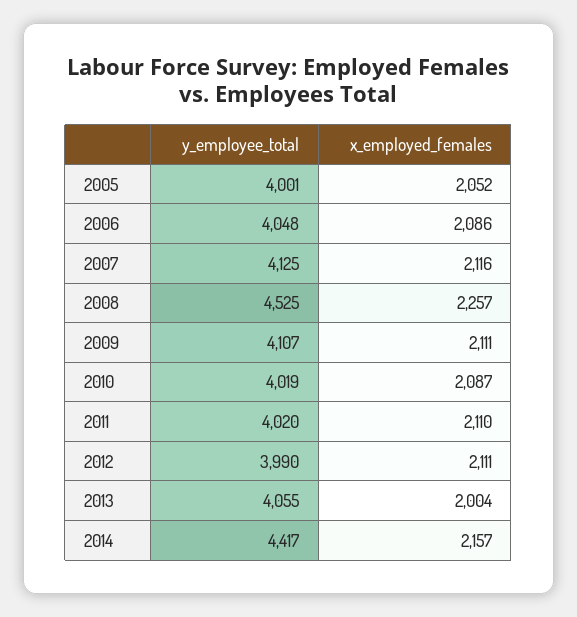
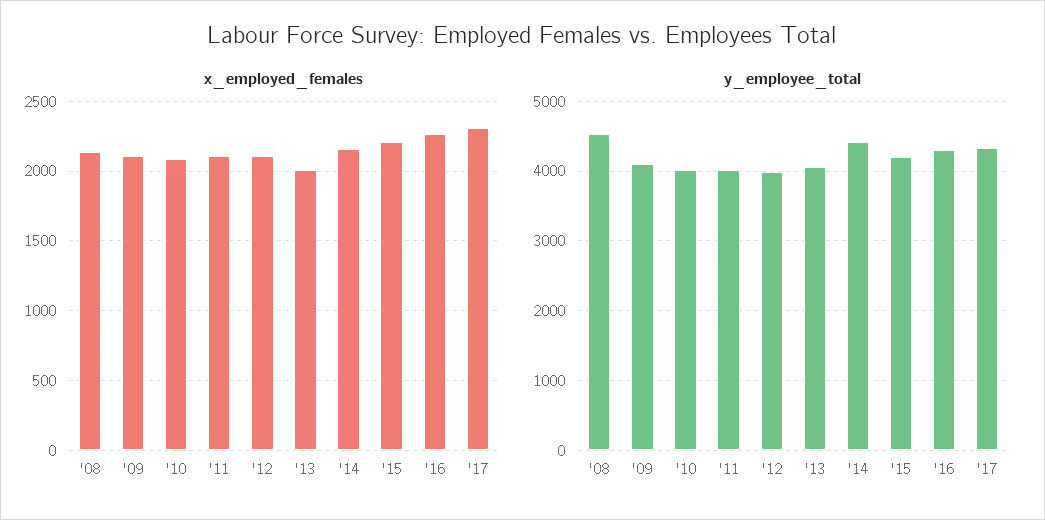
y_employee_total, 2005: 4001 -> none
x_employed_females, 2005: 2052 -> none
y_employee_total, 2006: 4048 -> none
x_employed_females, 2006: 2086 -> none
y_employee_total, 2007: 4125 -> none
x_employed_females, 2007: 2116 -> none
x_employed_females, 2008: 2257 -> 2150
x_employed_females, '15: none -> 2200
x_employed_females, '16: none -> 2250
x_employed_females, '17: none -> 2300
y_employee_total, '15: none -> 4200
y_employee_total, '16: none -> 4300
y_employee_total, '17: none -> 4300

